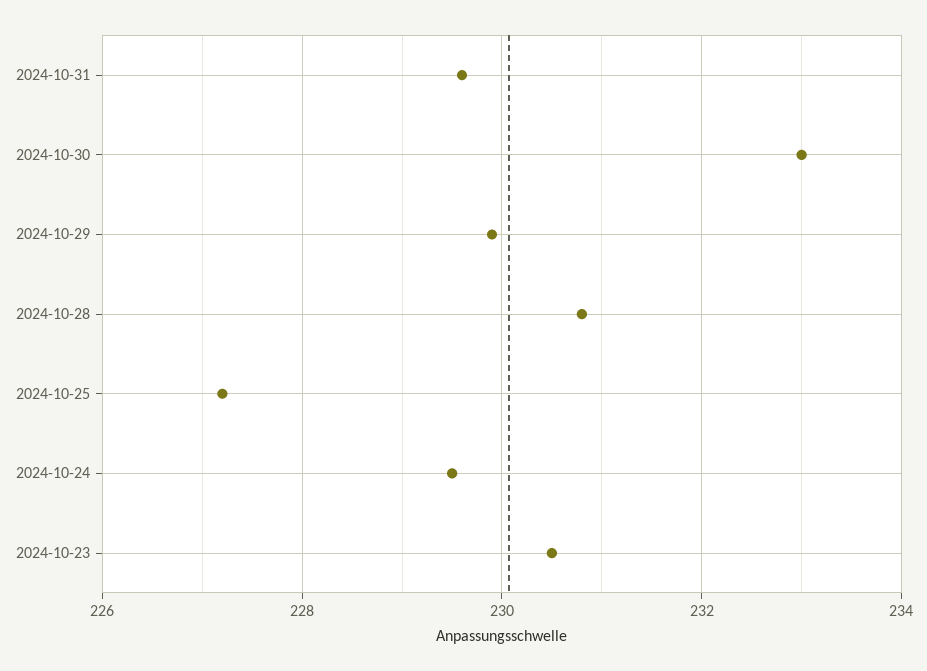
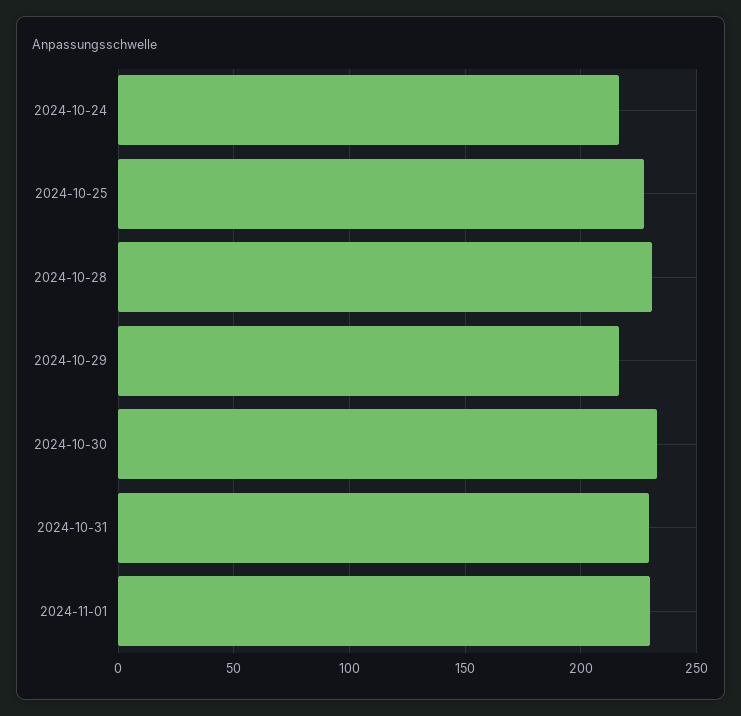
2024-10-29: 230 -> 215
2024-10-24: 229.5 -> 215
2024-10-23: 230.5 -> none
2024-11-01: none -> 230

